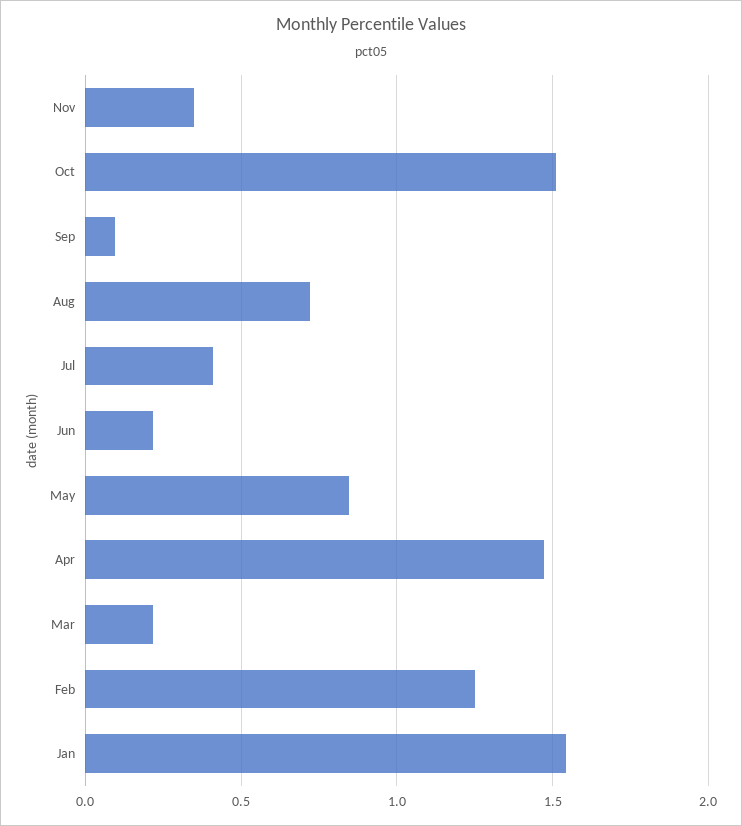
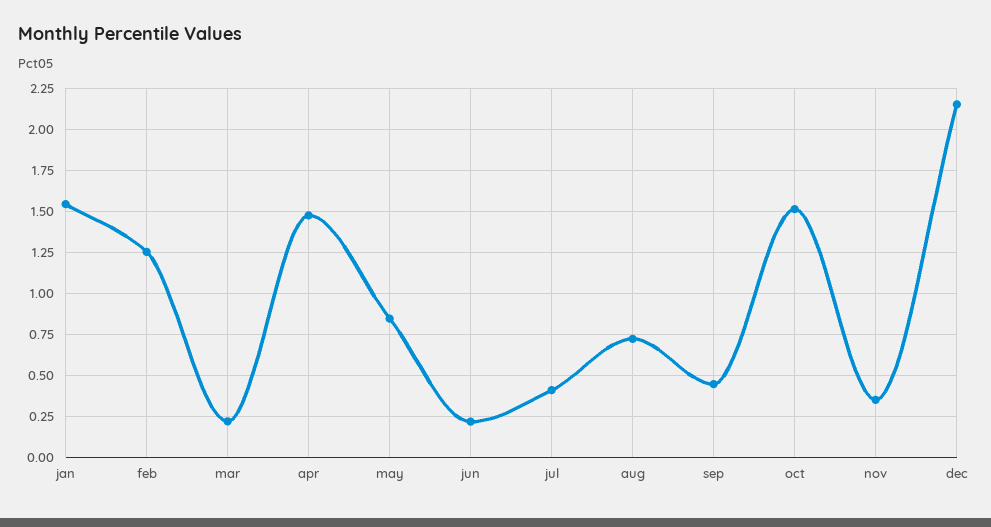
Sep: 0.1 -> 0.45
dec: none -> 2.15

